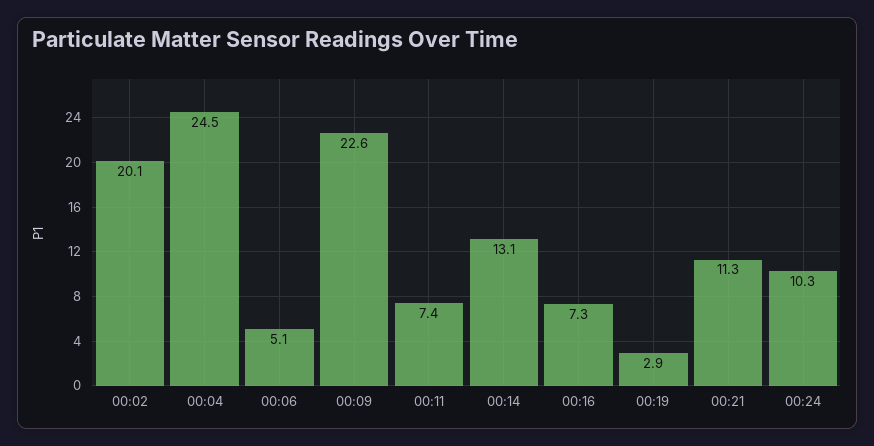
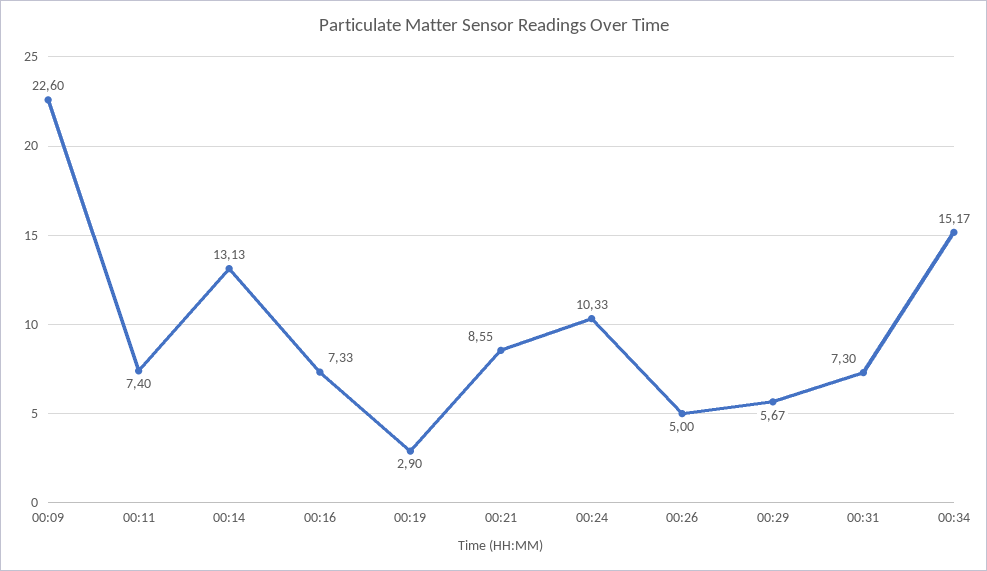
00:02: 20.1 -> none
00:04: 24.5 -> none
00:06: 5.1 -> none
00:21: 11.3 -> 8.55
00:26: none -> 5
00:29: none -> 5.67
00:31: none -> 7.3
00:34: none -> 15.17

